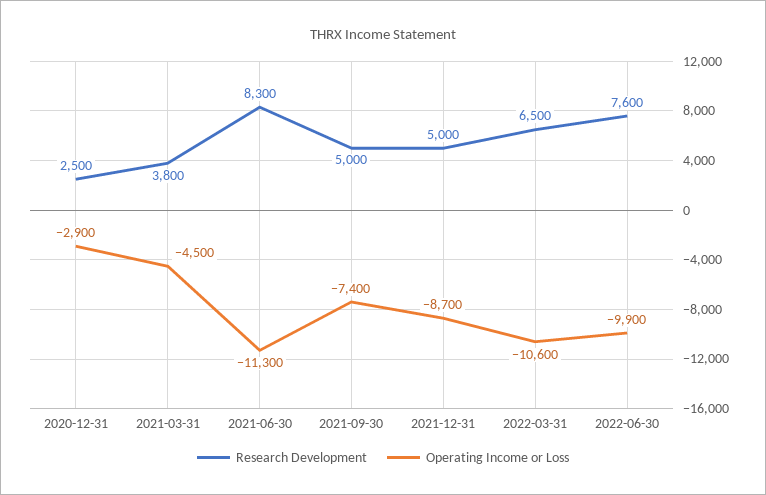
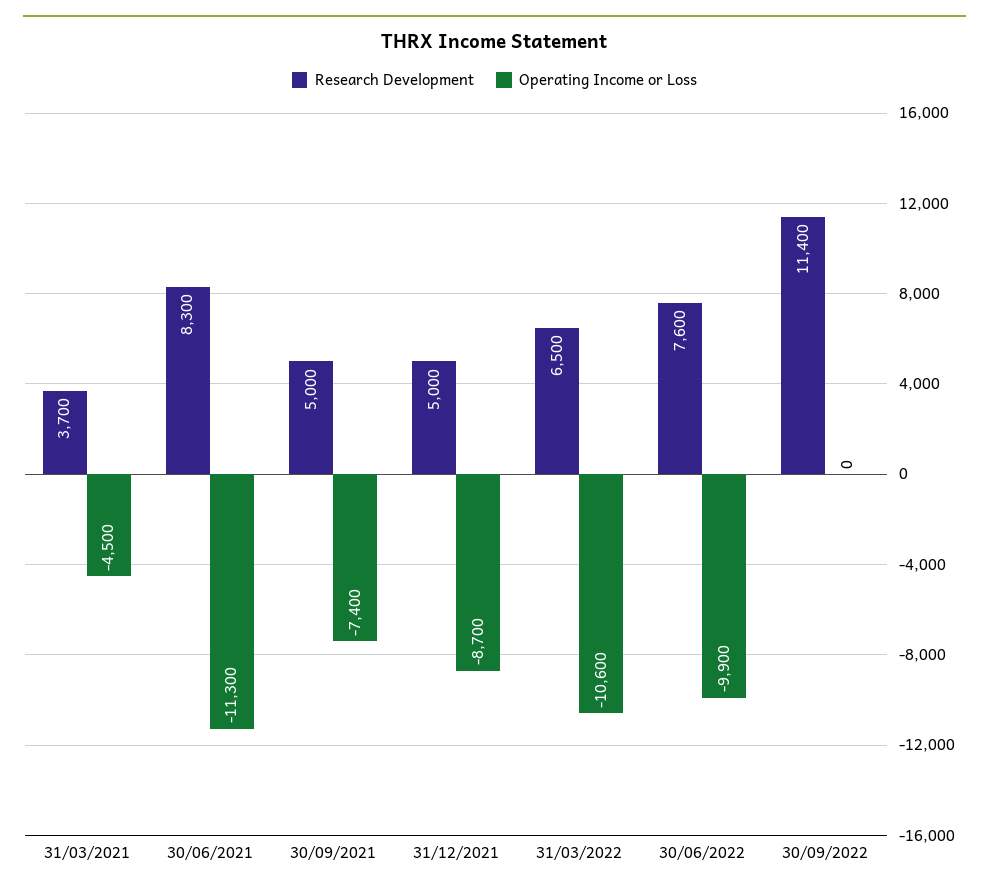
Research Development, 2020-12-31: 2500 -> none
Operating Income or Loss, 2020-12-31: -2900 -> none
Research Development, 2021-03-31: 3800 -> 3700
Research Development, 30/09/2022: none -> 11400
Operating Income or Loss, 30/09/2022: none -> 0

